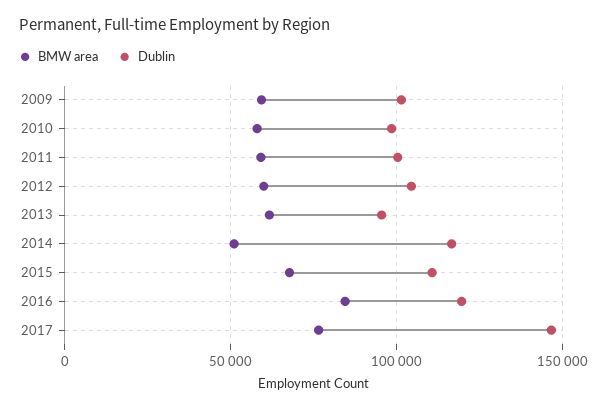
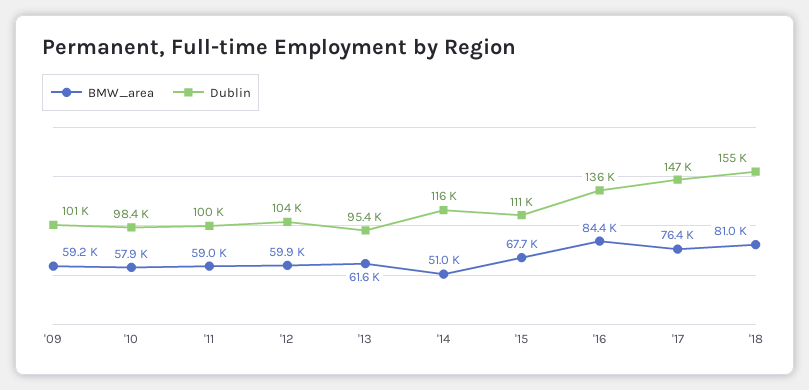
Dublin, 2016: 120000 -> 136000
BMW area, '18: none -> 81000
Dublin, '18: none -> 155000

